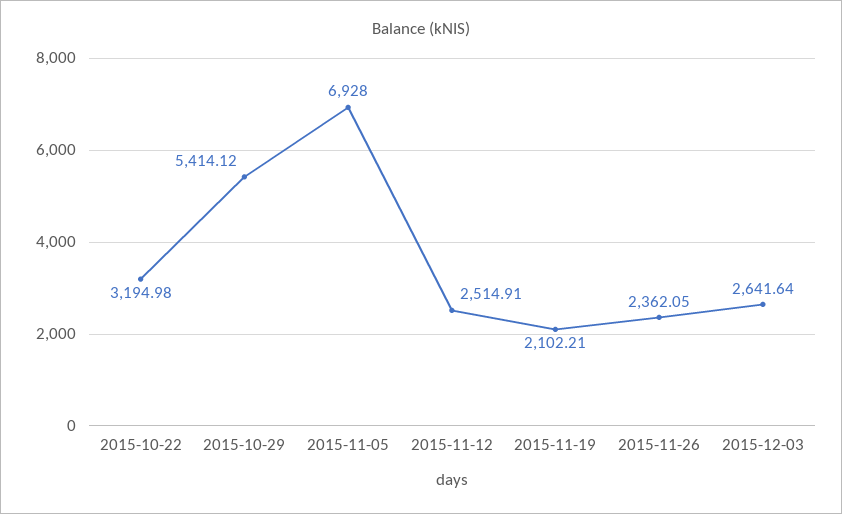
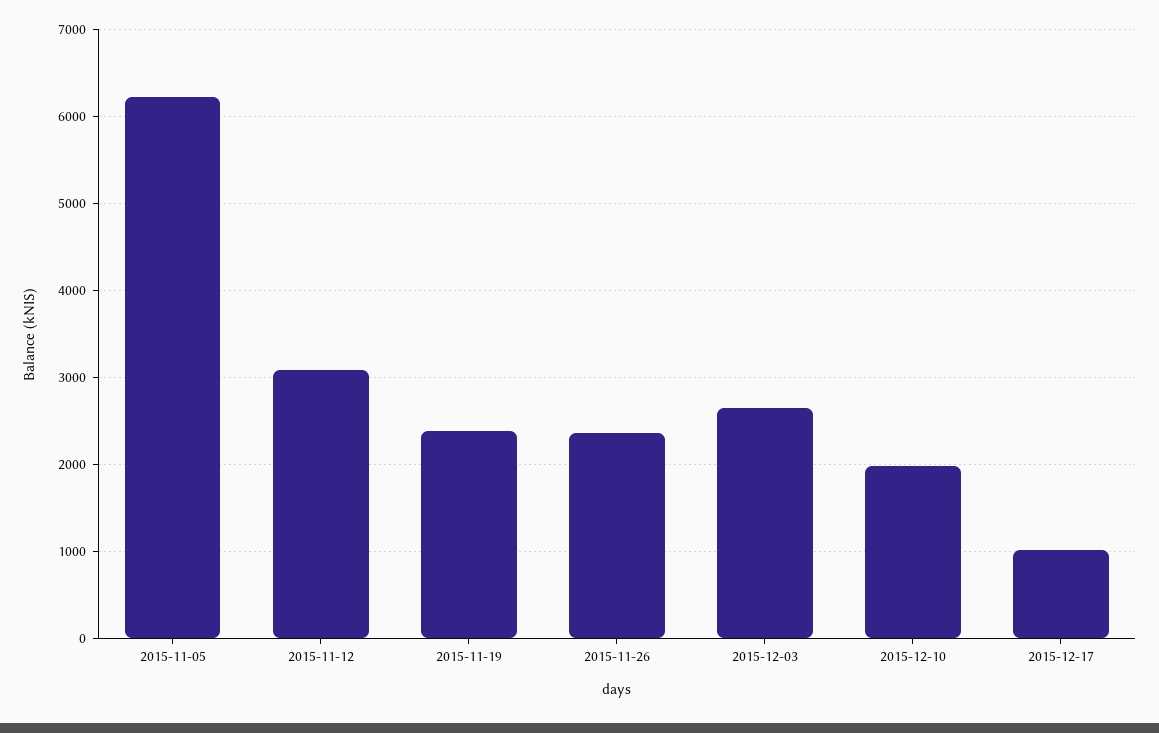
2015-10-22: 3194.98 -> none
2015-10-29: 5414.12 -> none
2015-11-05: 6928 -> 6200
2015-11-12: 2514.91 -> 3100
2015-11-19: 2102.21 -> 2400
2015-12-10: none -> 2000
2015-12-17: none -> 1000

